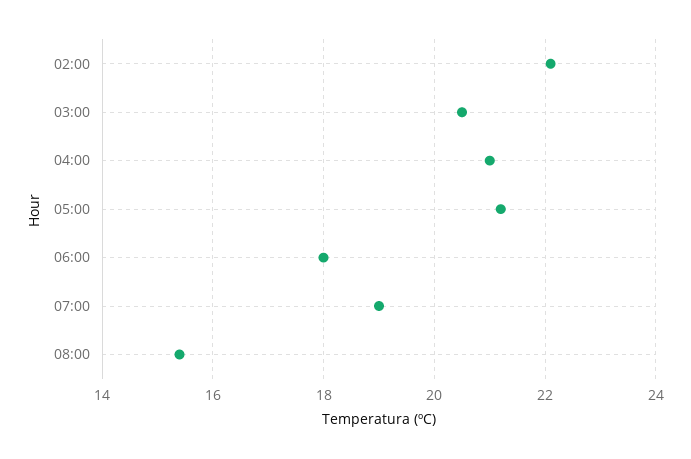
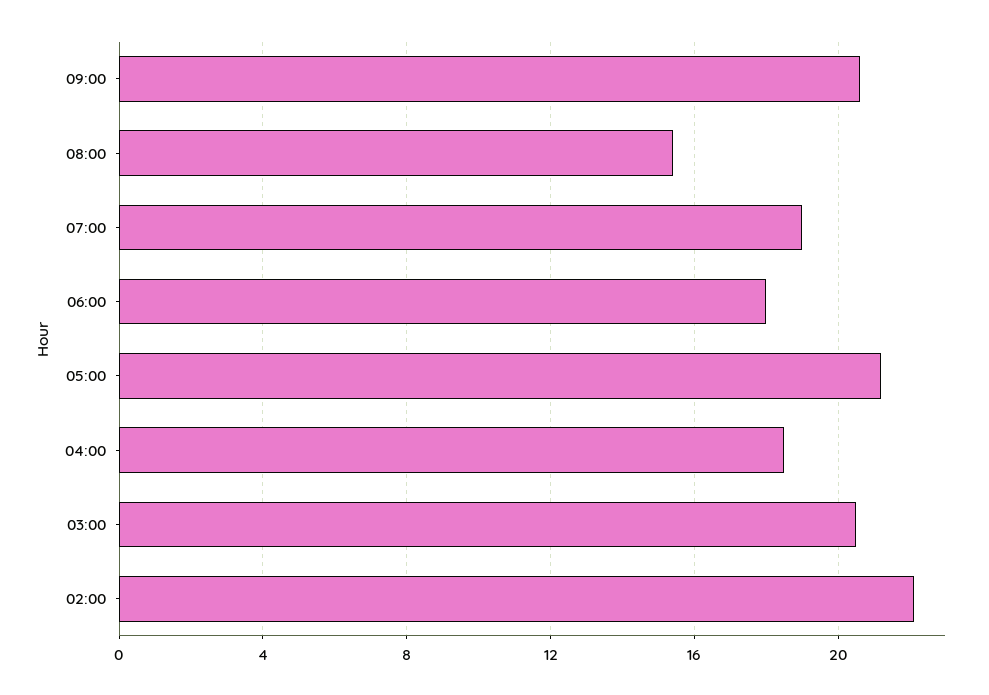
04:00: 21 -> 18.5
09:00: none -> 20.5

